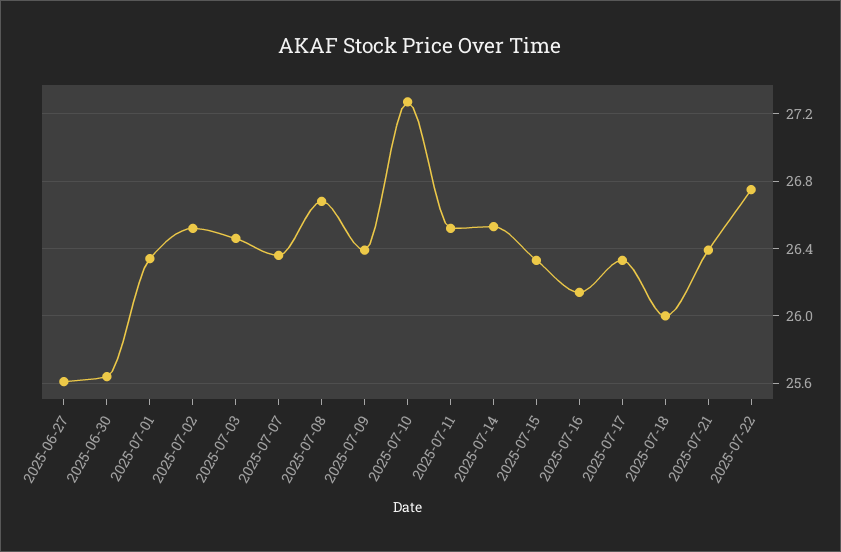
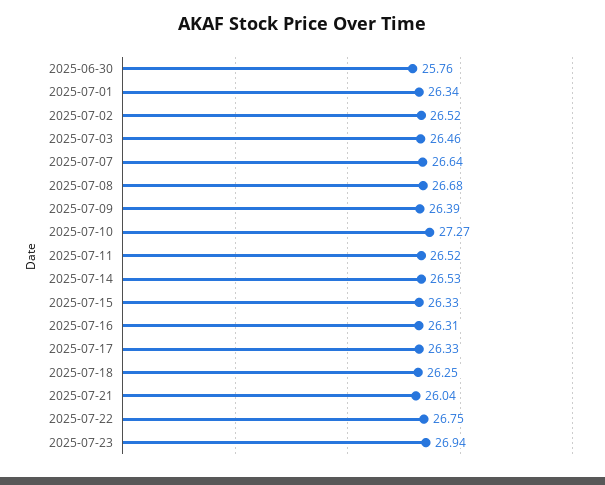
2025-06-27: 25.6 -> none
2025-06-30: 25.65 -> 25.76
2025-07-07: 26.35 -> 26.64
2025-07-16: 26.15 -> 26.31
2025-07-18: 26 -> 26.25
2025-07-21: 26.4 -> 26.04
2025-07-23: none -> 26.94

